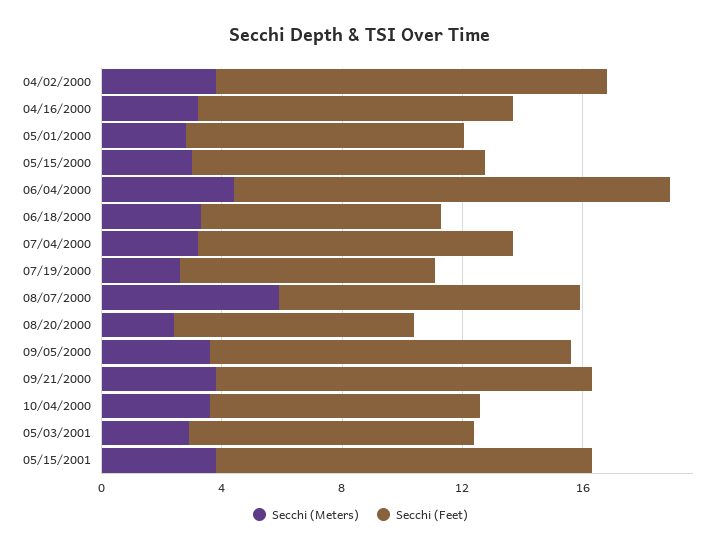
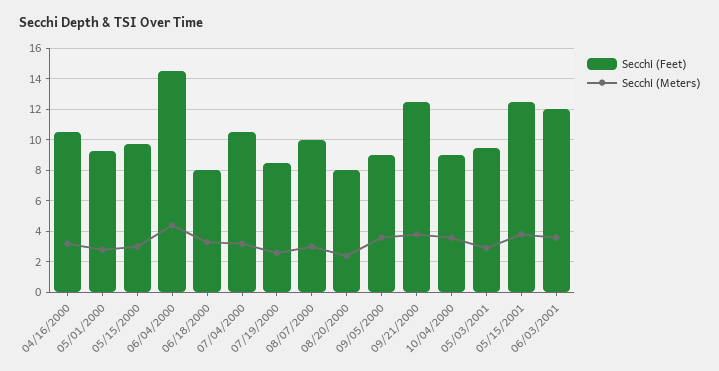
Secchi (Meters), 04/02/2000: 4 -> none
Secchi (Feet), 04/02/2000: 13 -> none
Secchi (Meters), 08/07/2000: 6 -> 3
Secchi (Feet), 09/05/2000: 12 -> 9
Secchi (Feet), 06/03/2001: none -> 12
Secchi (Meters), 06/03/2001: none -> 3.5

